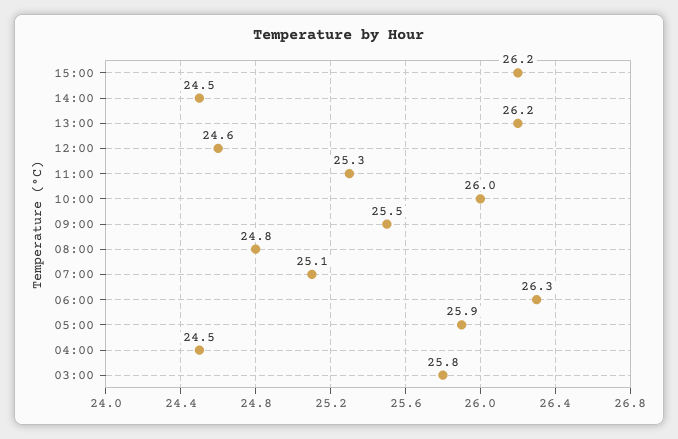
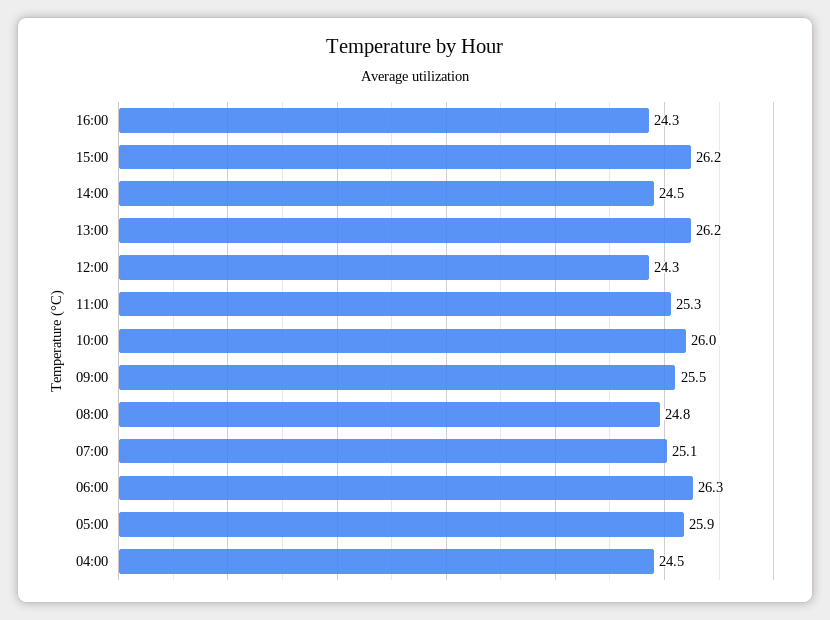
12:00: 24.6 -> 24.3
03:00: 25.8 -> none
16:00: none -> 24.3

